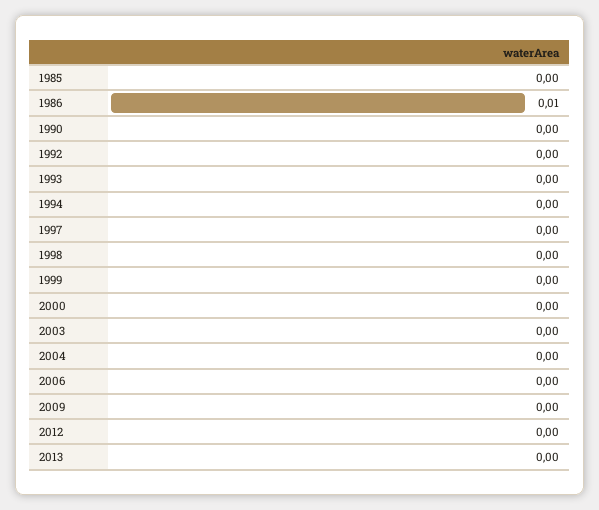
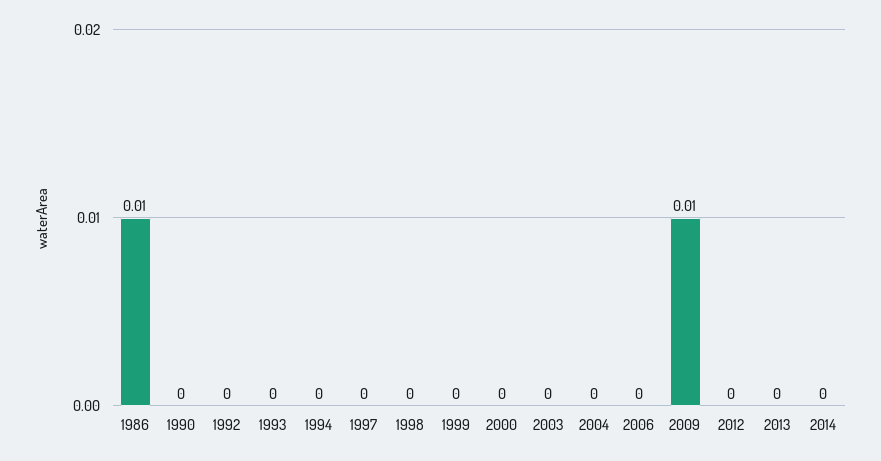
1985: 0 -> none
2009: 0 -> 0.01
2014: none -> 0

